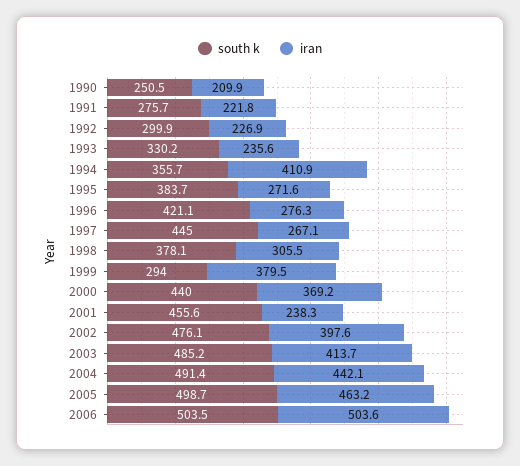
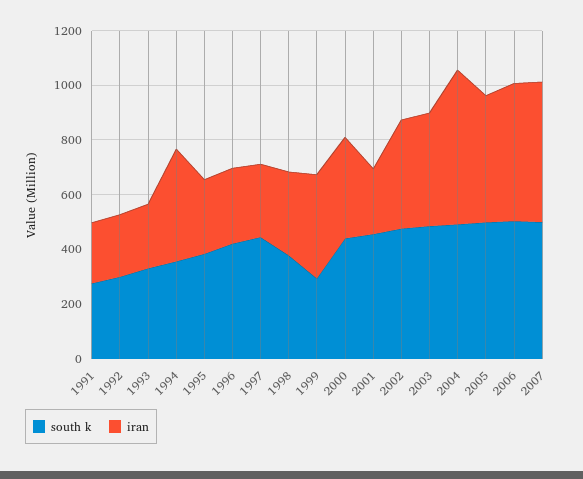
south k, 1990: 250.5 -> none
iran, 1990: 209.9 -> none
iran, 2004: 442.1 -> 550
south k, 2007: none -> 500
iran, 2007: none -> 500

